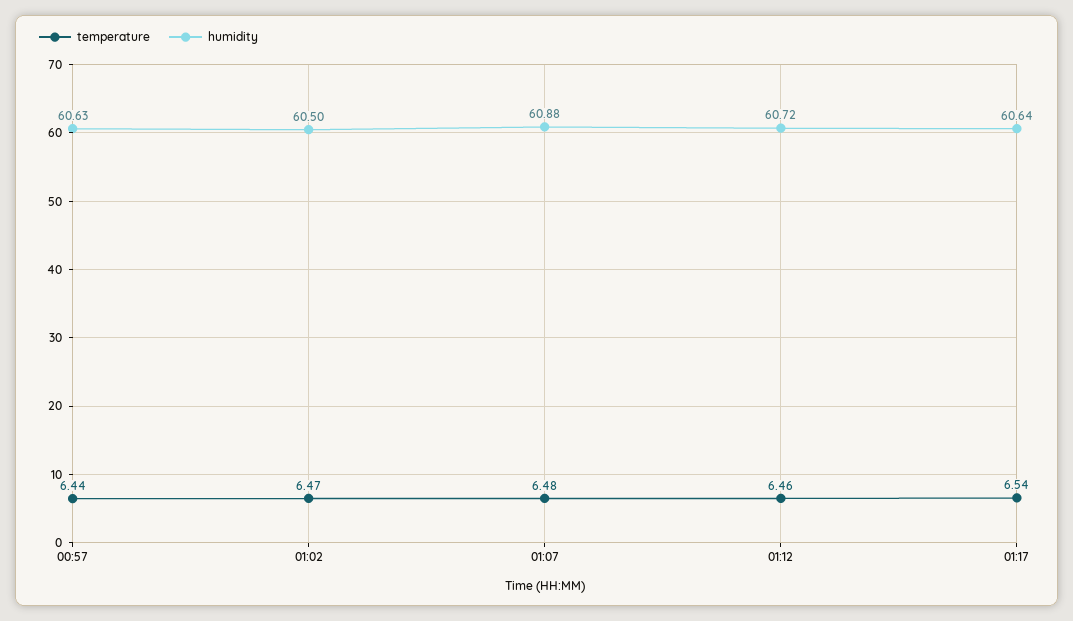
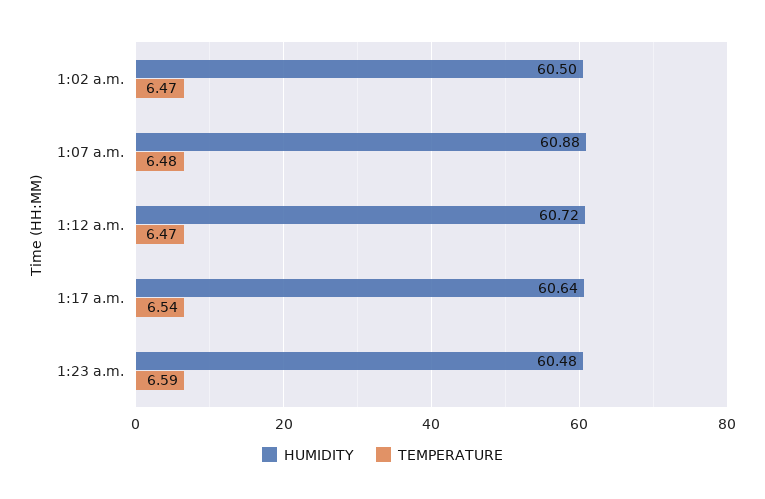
temperature, 00:57: 6.44 -> none
humidity, 00:57: 60.63 -> none
temperature, 01:12: 6.46 -> 6.47
humidity, 1:23 a.m.: none -> 60.48
temperature, 1:23 a.m.: none -> 6.59

